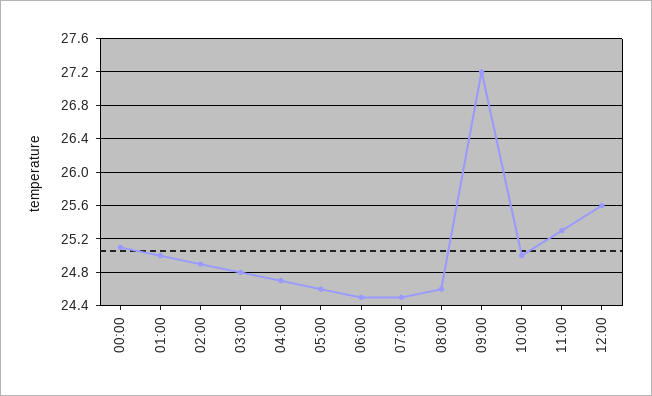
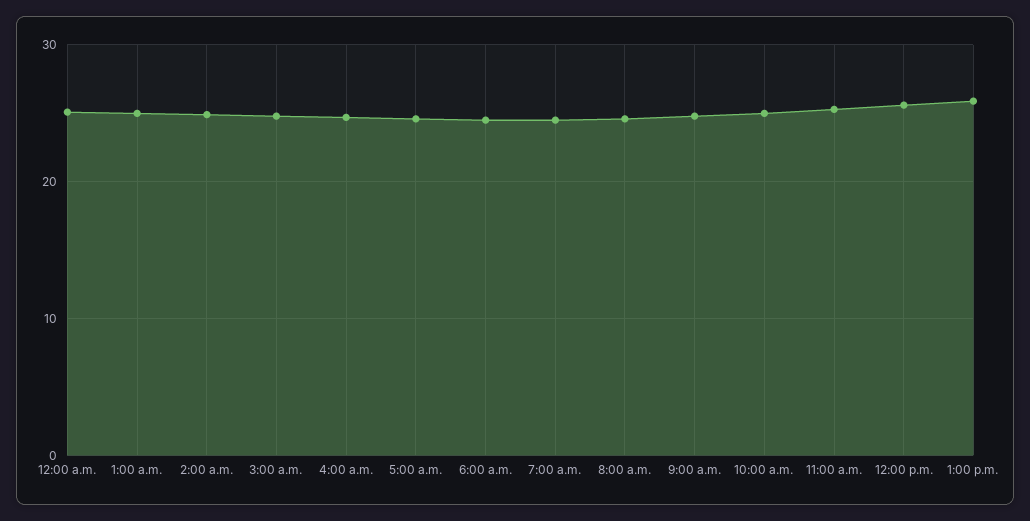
09:00: 27.2 -> 25
1:00 p.m.: none -> 26

